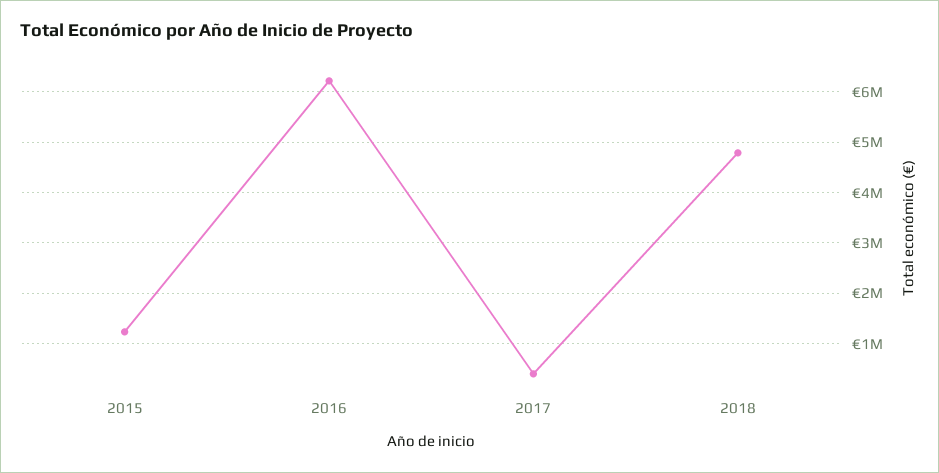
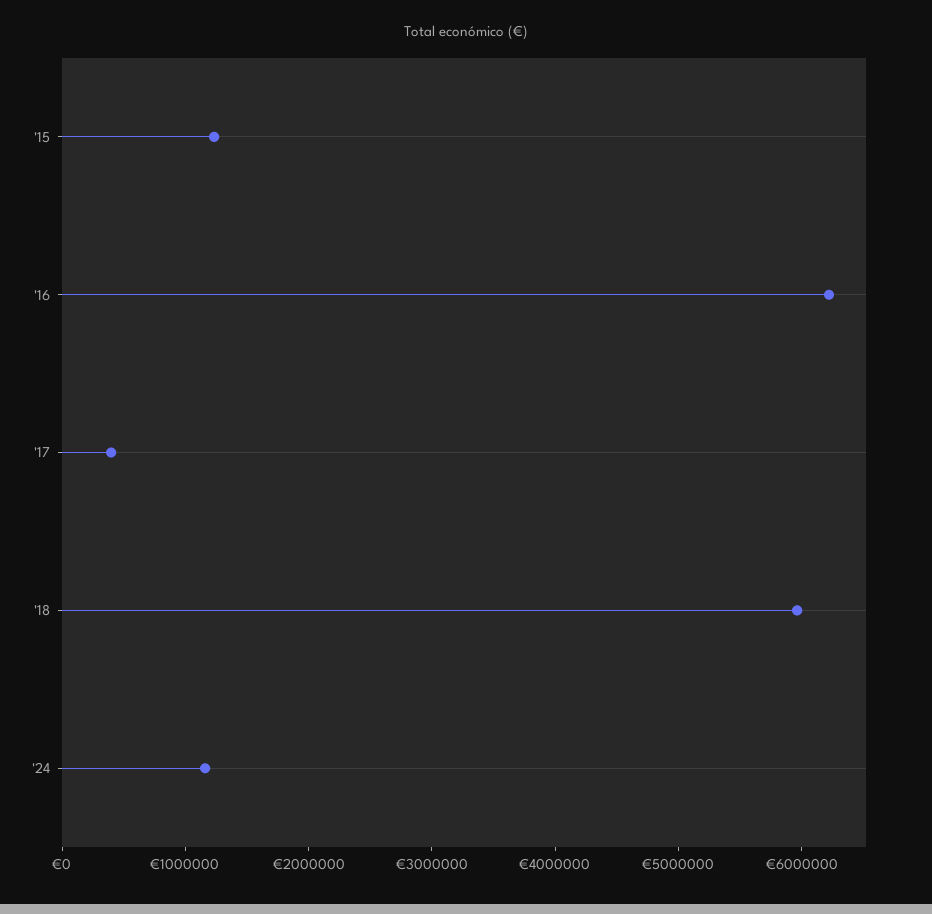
2018: 4800000 -> 6000000
'24: none -> 1200000

